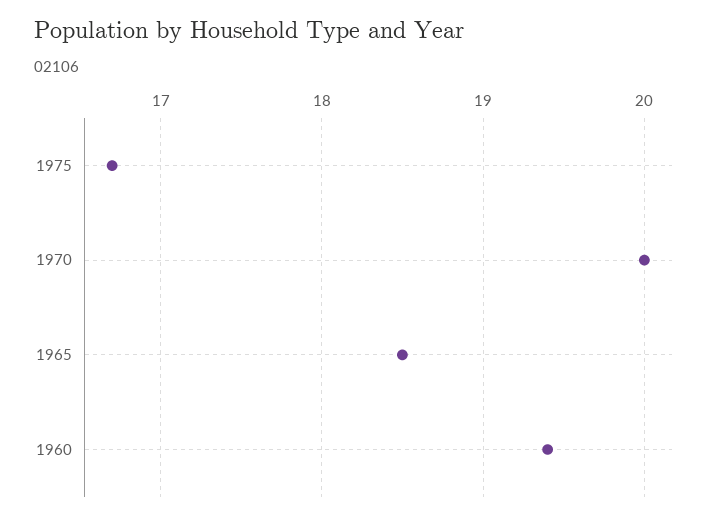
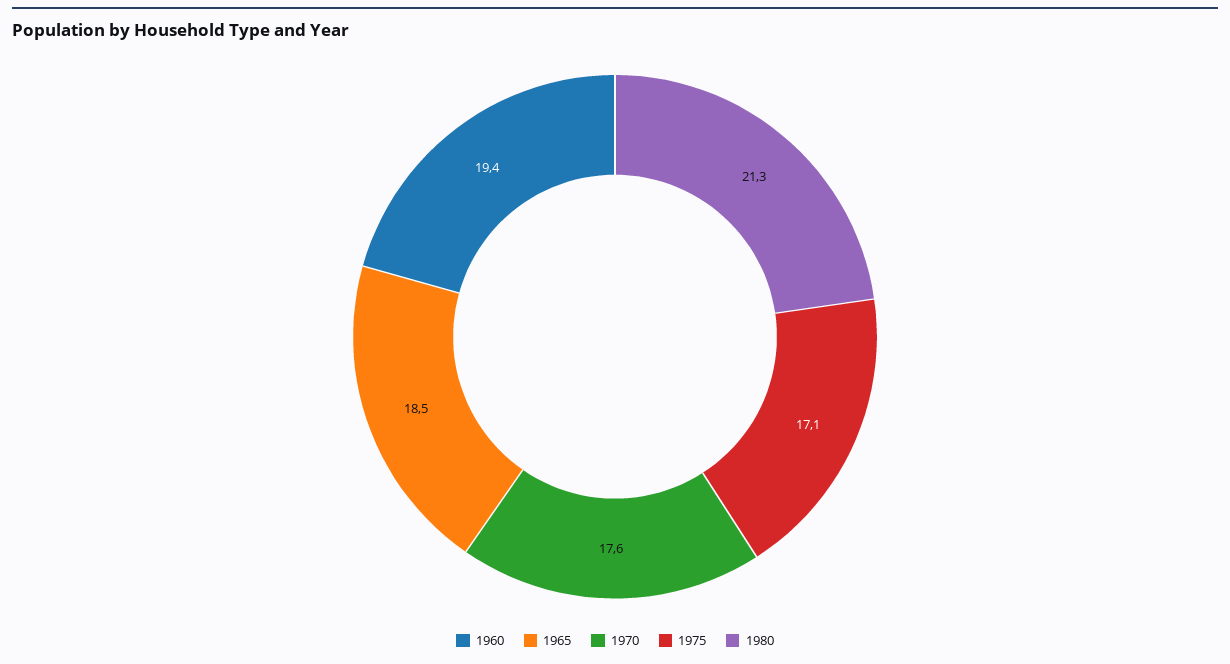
1975: 16.7 -> 17.1
1970: 20 -> 17.6
1980: none -> 21.3

